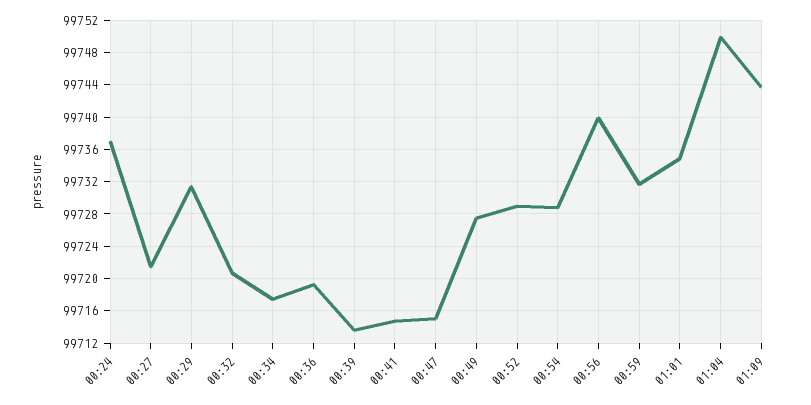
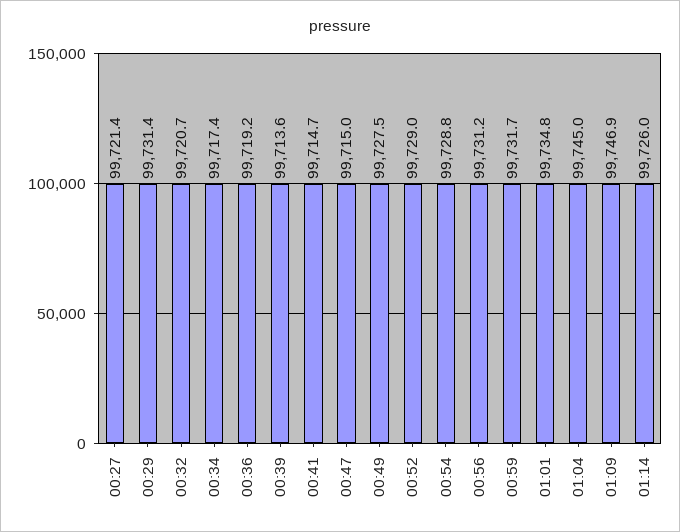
00:24: 99737 -> none
00:56: 99740 -> 99731.2
01:04: 99750 -> 99745
01:09: 99744 -> 99746.9
01:14: none -> 99726

